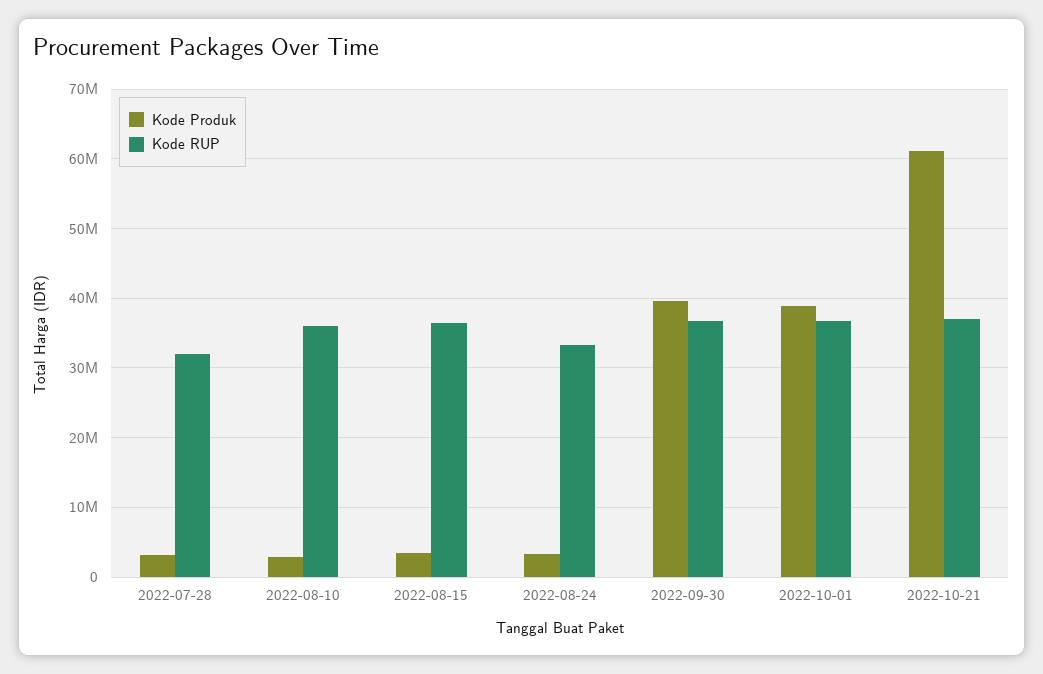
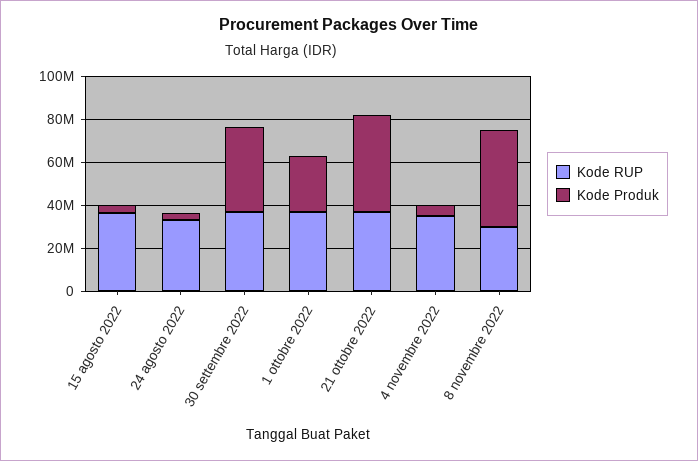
Kode Produk, 2022-07-28: 3000000 -> none
Kode RUP, 2022-07-28: 32000000 -> none
Kode Produk, 2022-08-10: 3000000 -> none
Kode RUP, 2022-08-10: 36000000 -> none
Kode Produk, 2022-10-01: 39000000 -> 25000000
Kode Produk, 2022-10-21: 61000000 -> 45000000
Kode RUP, 4 novembre 2022: none -> 35000000
Kode Produk, 4 novembre 2022: none -> 5000000
Kode RUP, 8 novembre 2022: none -> 30000000
Kode Produk, 8 novembre 2022: none -> 45000000

